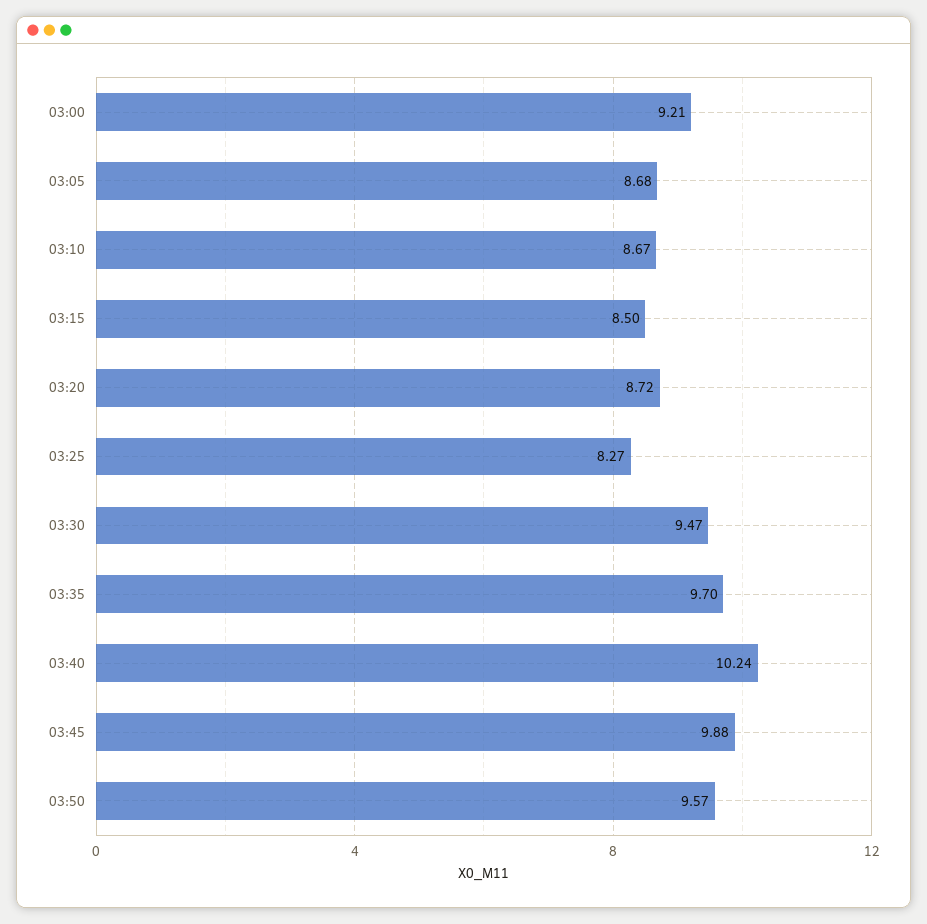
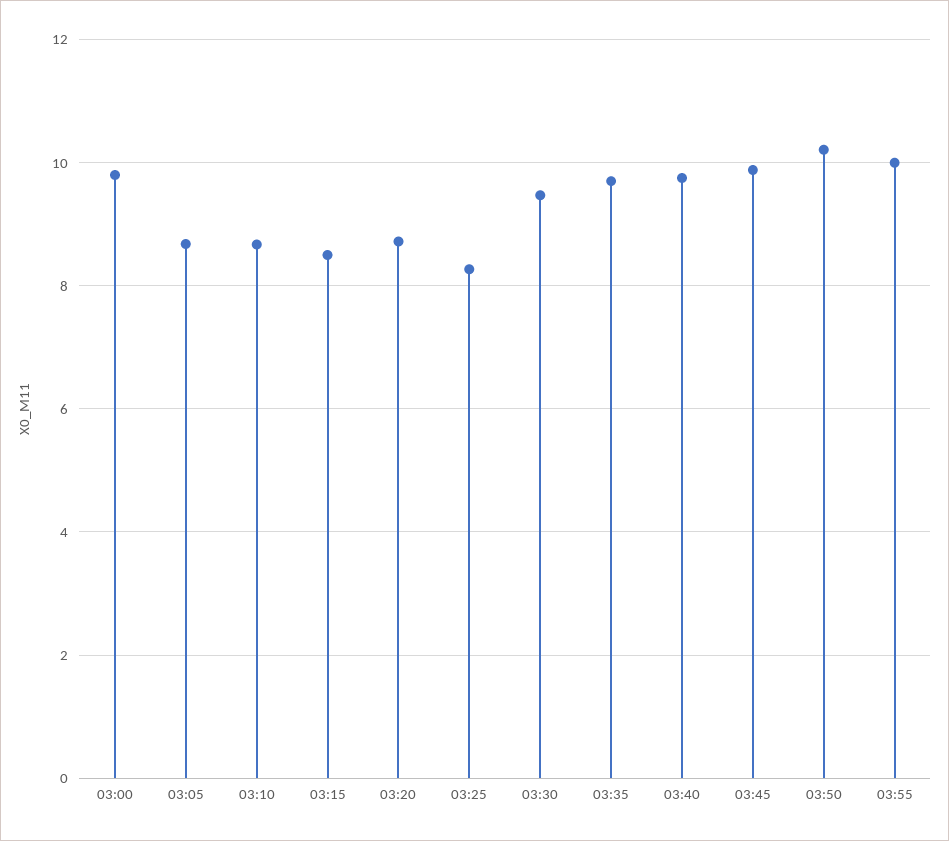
03:00: 9.21 -> 9.8
03:40: 10.24 -> 9.8
03:50: 9.57 -> 10.2
03:55: none -> 10

